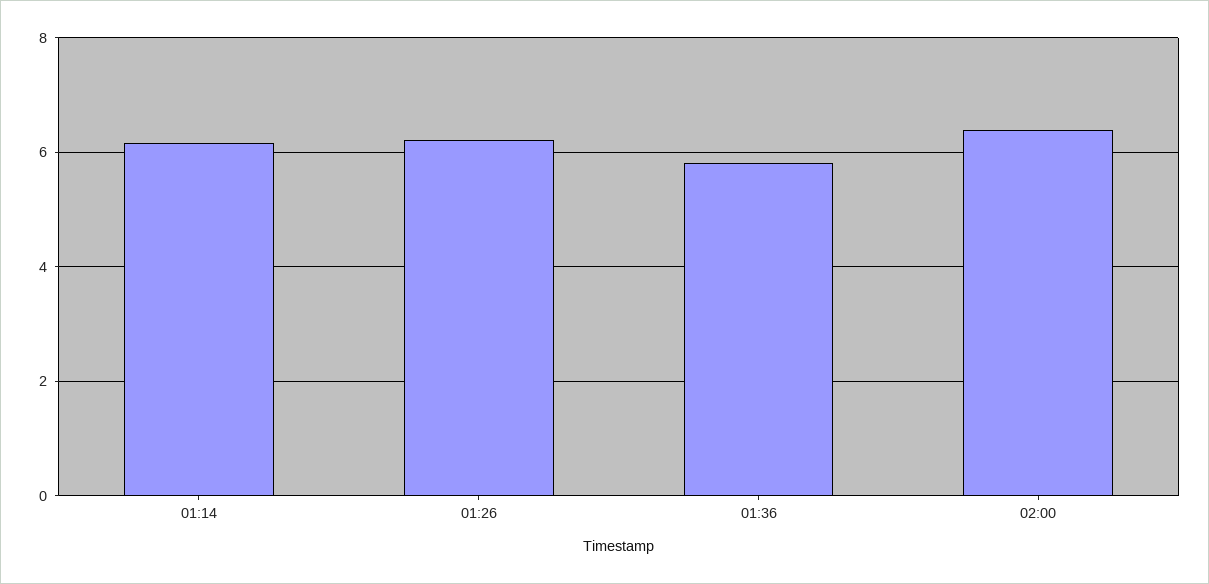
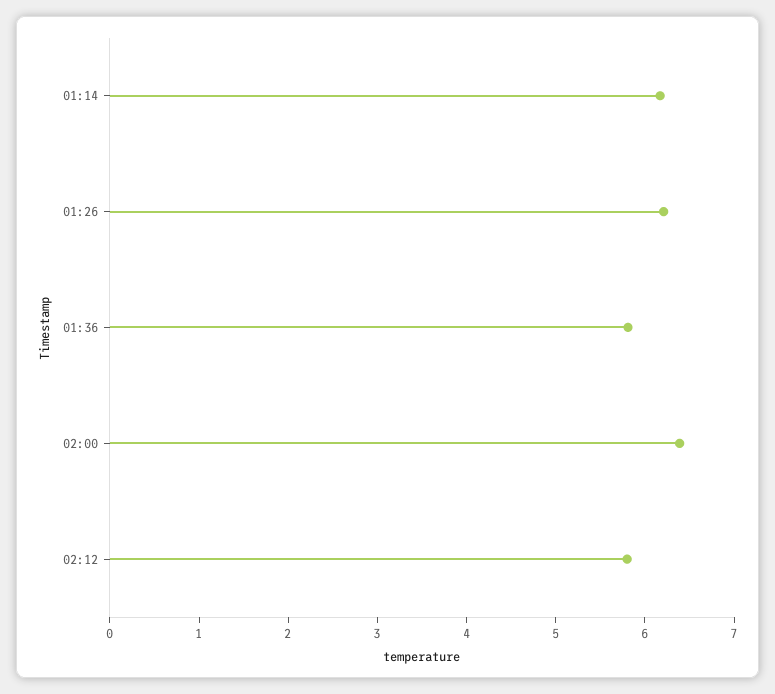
02:12: none -> 5.8

